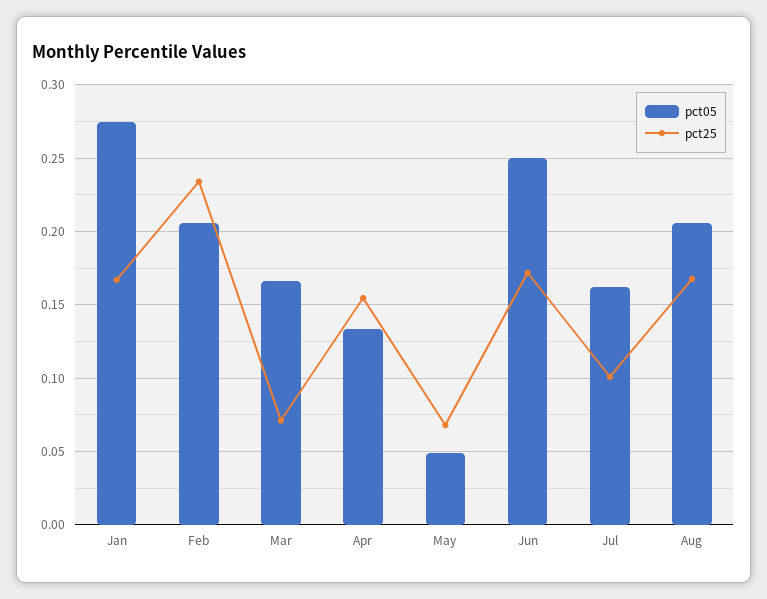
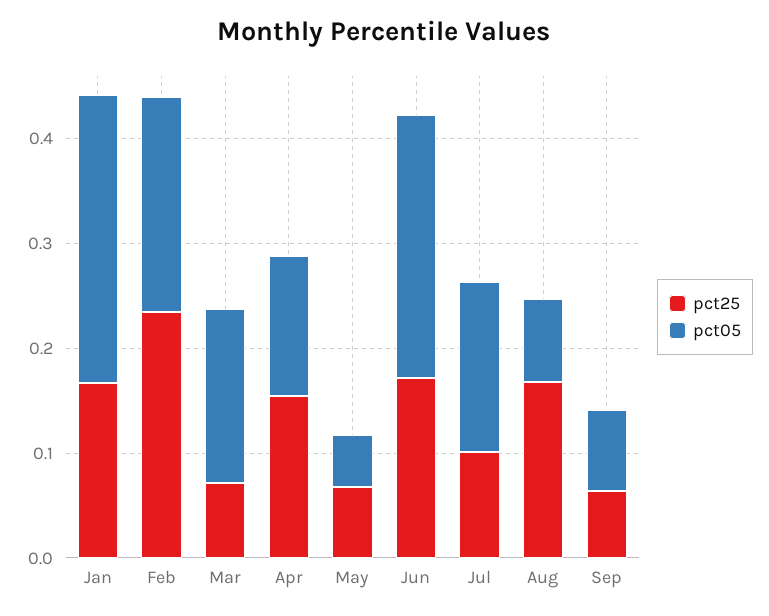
pct05, Aug: 0.205 -> 0.08
pct25, Sep: none -> 0.06
pct05, Sep: none -> 0.08

